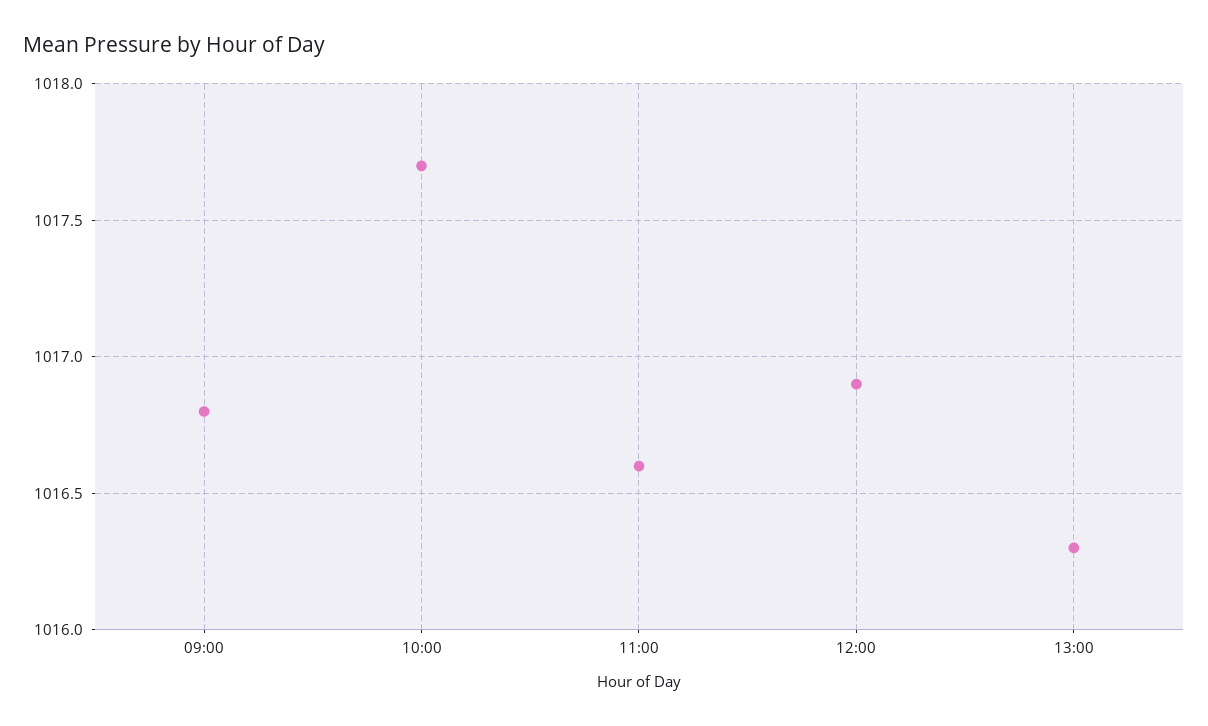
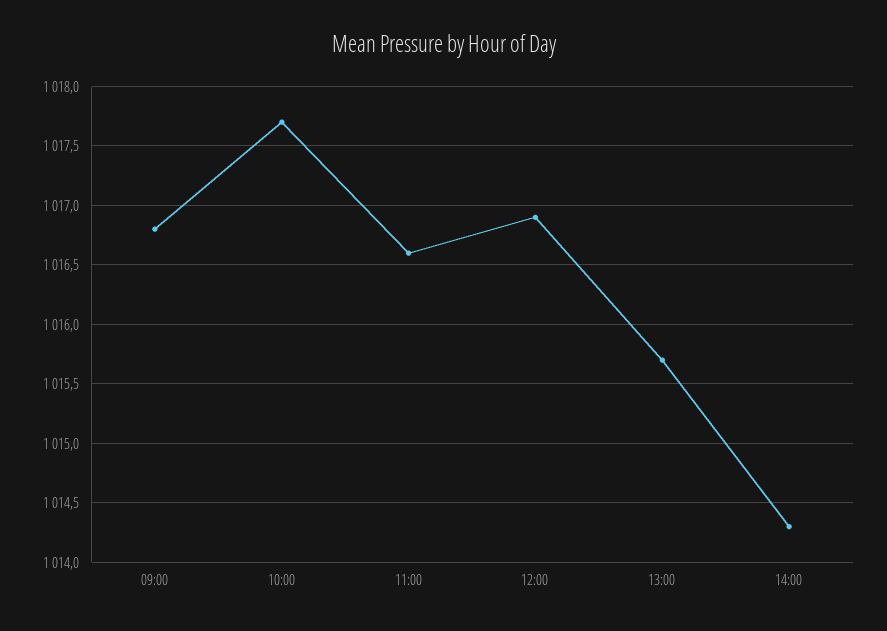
13:00: 1016.3 -> 1015.7
14:00: none -> 1014.3

